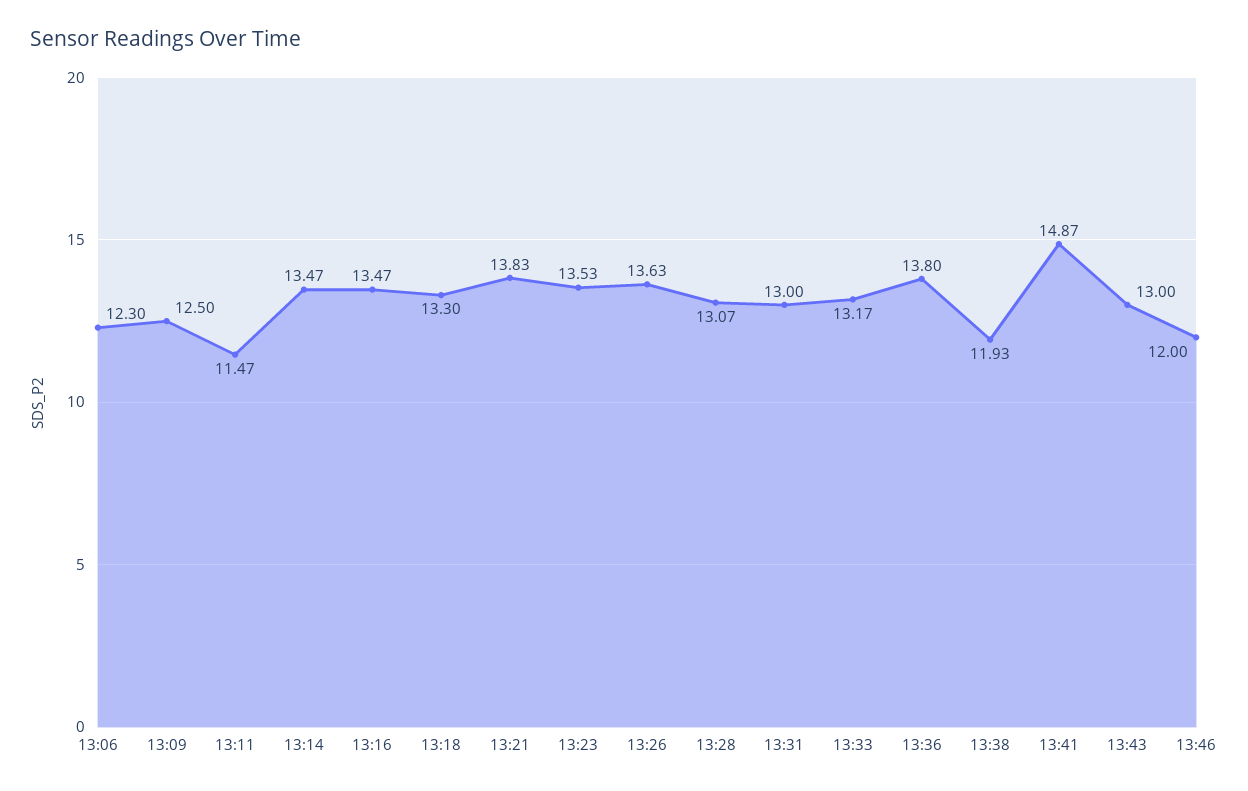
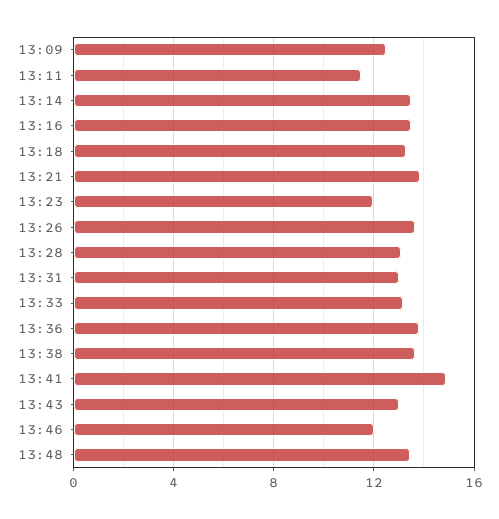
13:06: 12.3 -> none
13:23: 13.53 -> 12
13:38: 11.93 -> 13.5
13:48: none -> 13.5

